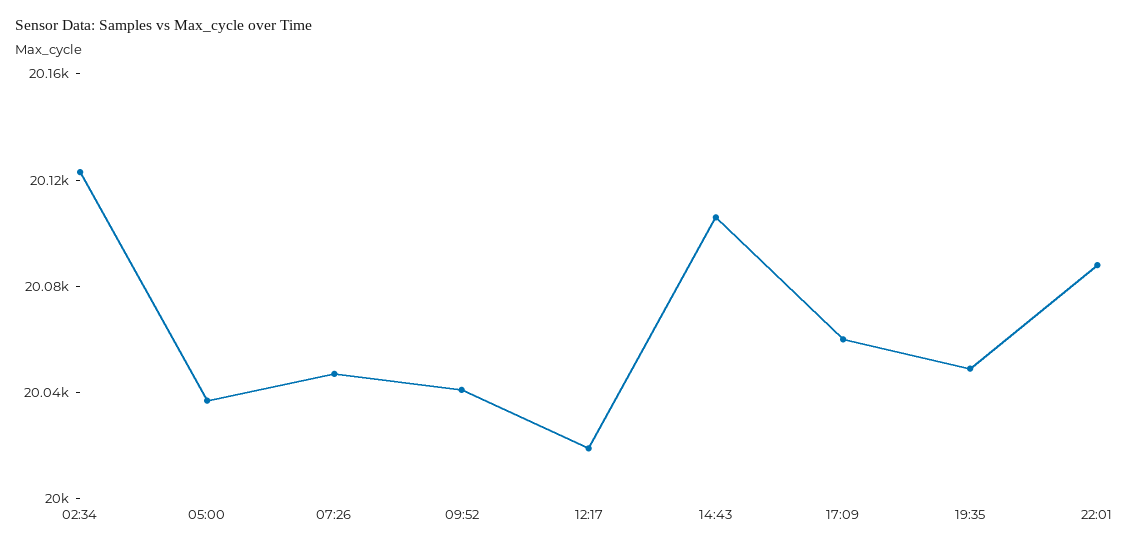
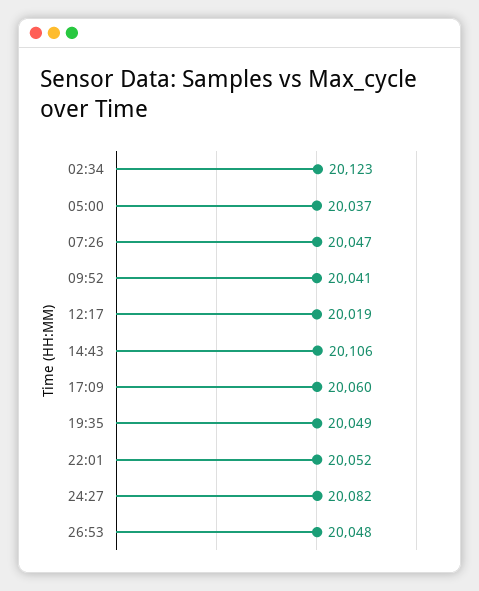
22:01: 20090 -> 20052
24:27: none -> 20082
26:53: none -> 20048

